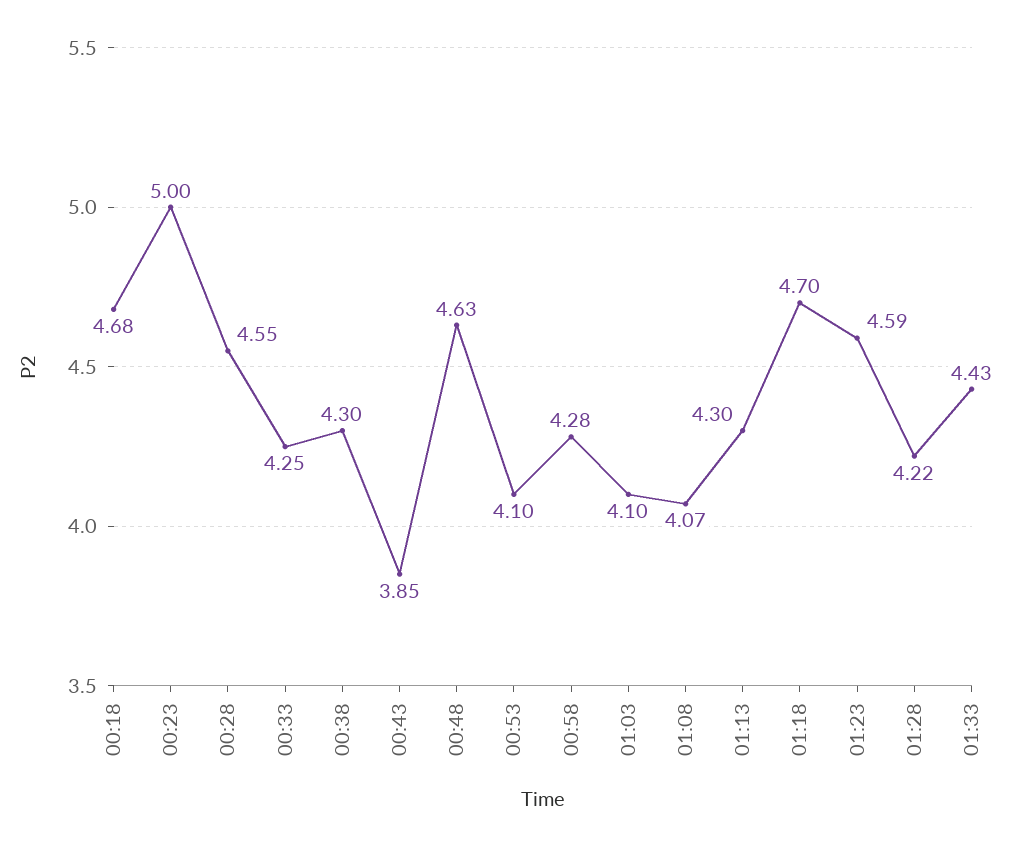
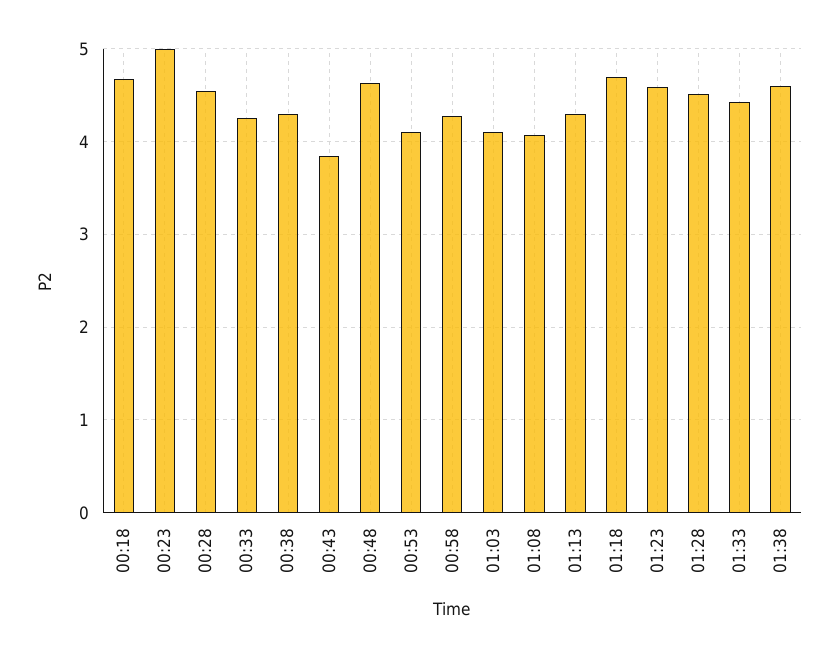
01:28: 4.22 -> 4.5
01:38: none -> 4.6

